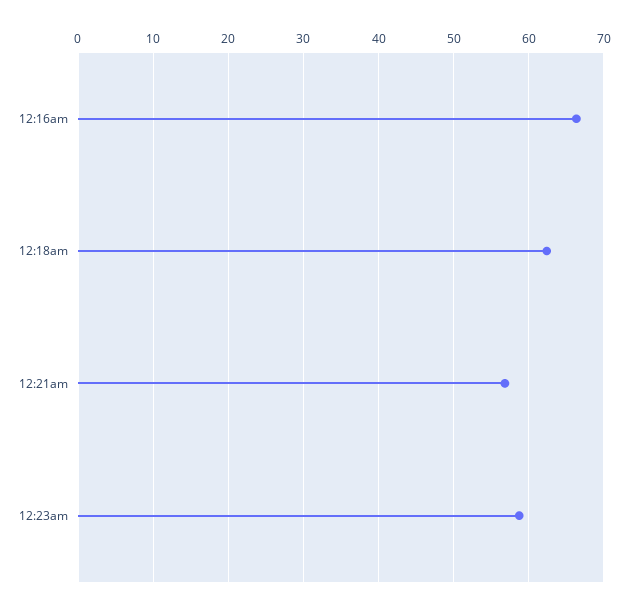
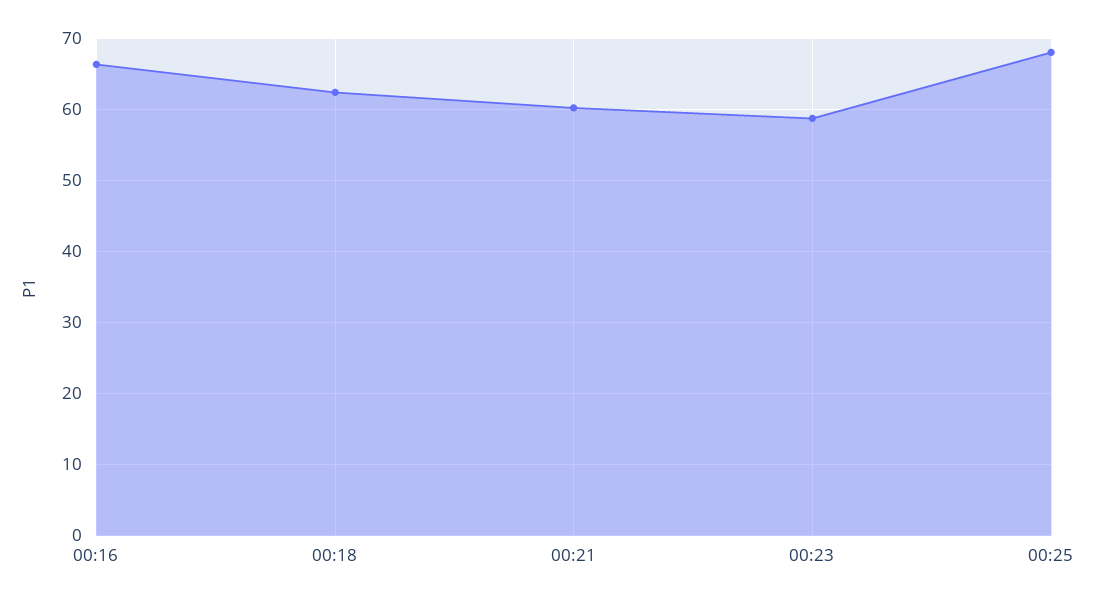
12:21am: 57 -> 60
00:25: none -> 68

